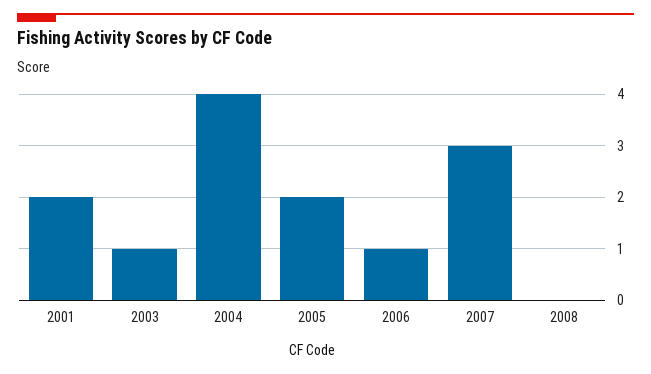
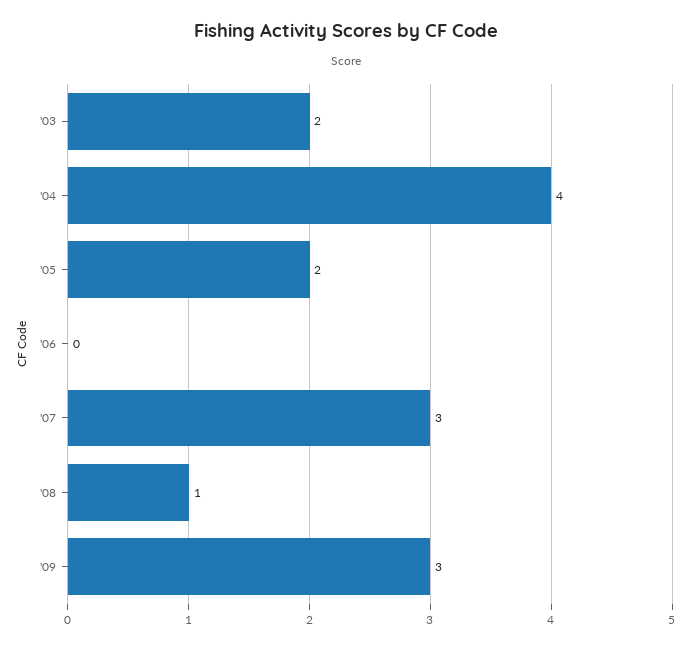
2001: 2 -> none
2003: 1 -> 2
2006: 1 -> 0
2008: 0 -> 1
'09: none -> 3

